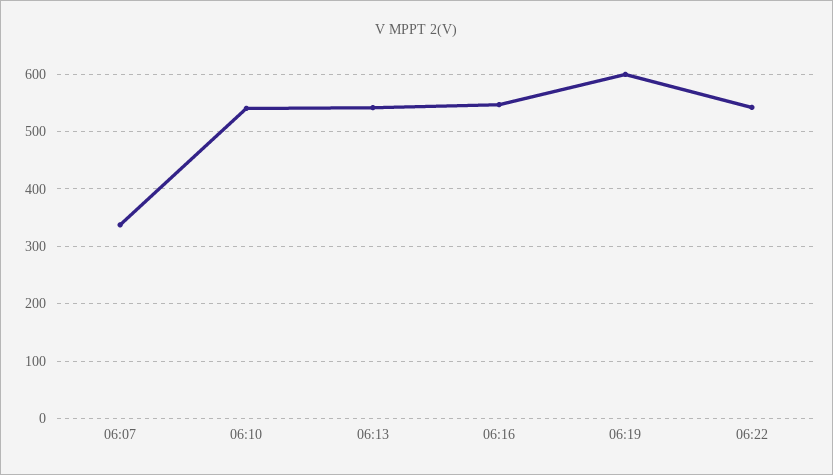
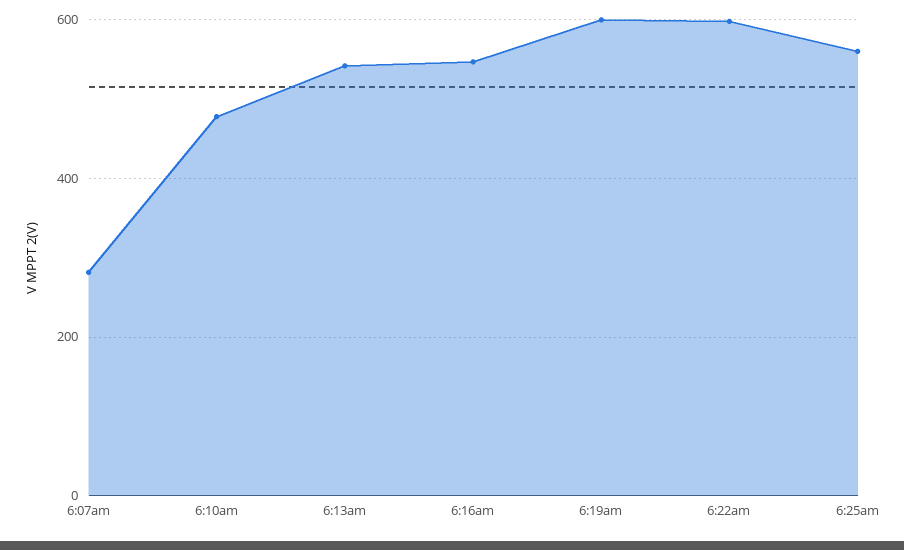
06:07: 340 -> 280
06:10: 540 -> 480
06:22: 540 -> 600
6:25am: none -> 560

